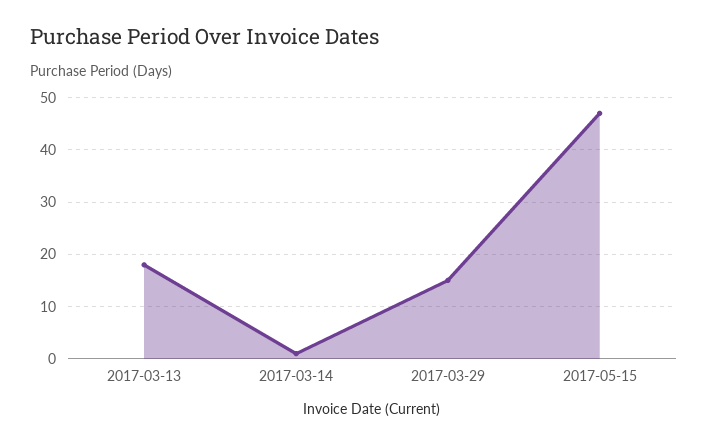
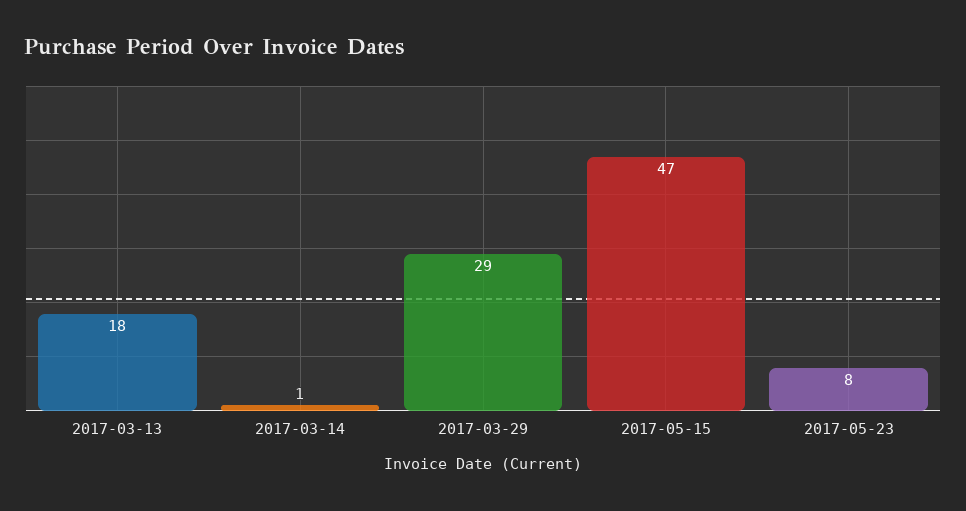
2017-03-29: 15 -> 29
2017-05-23: none -> 8

